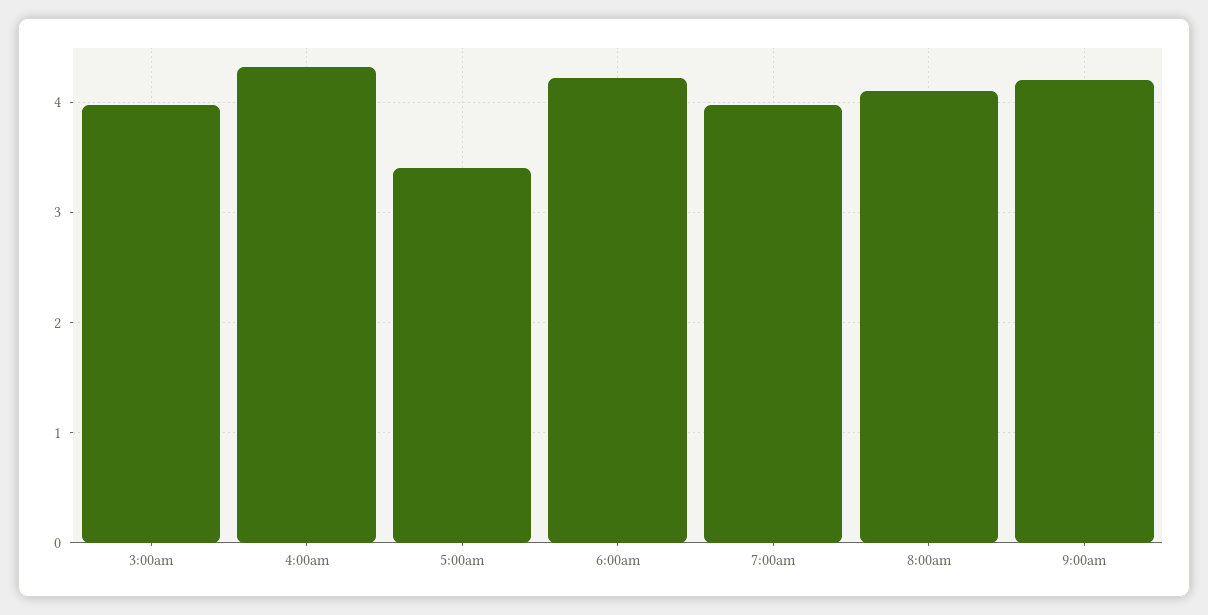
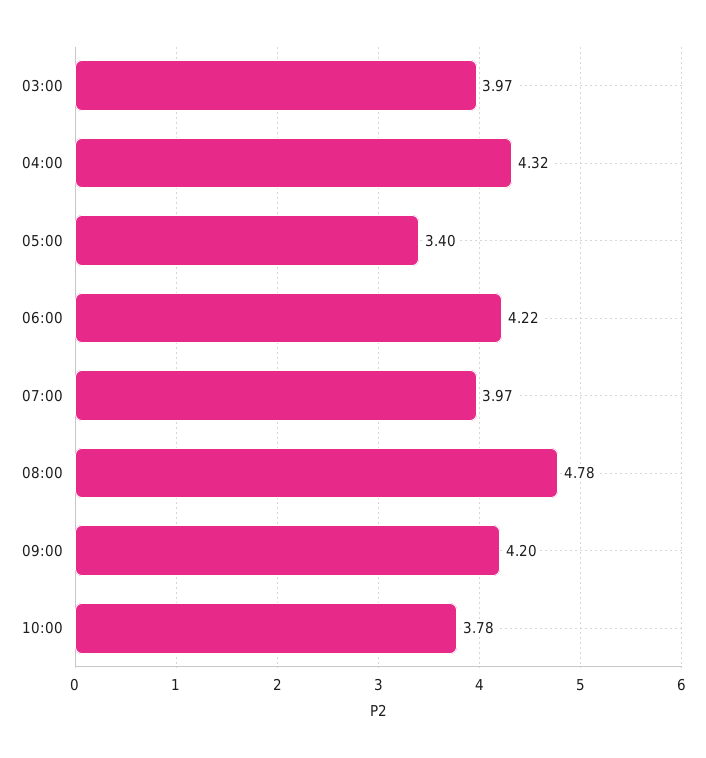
8:00am: 4.1 -> 4.78
10:00: none -> 3.78

